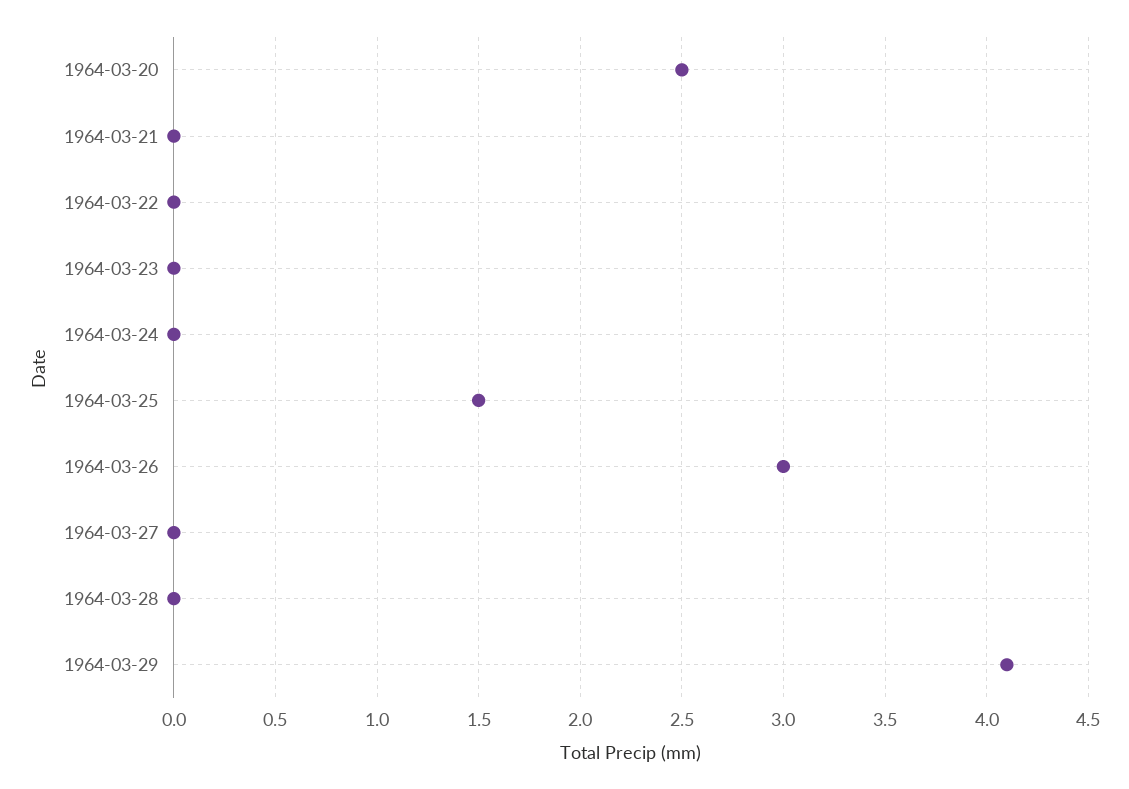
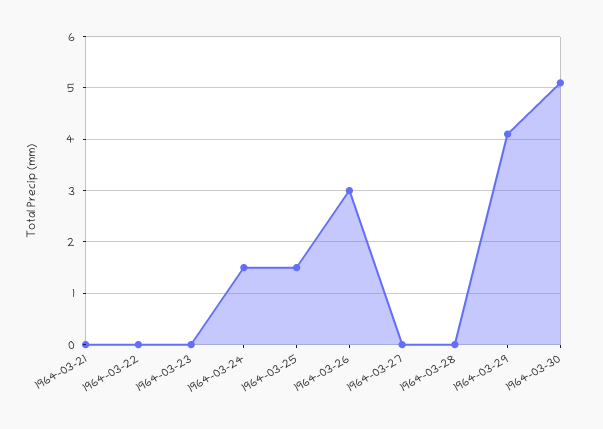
1964-03-20: 2.5 -> none
1964-03-24: 0 -> 1.5
1964-03-30: none -> 5

